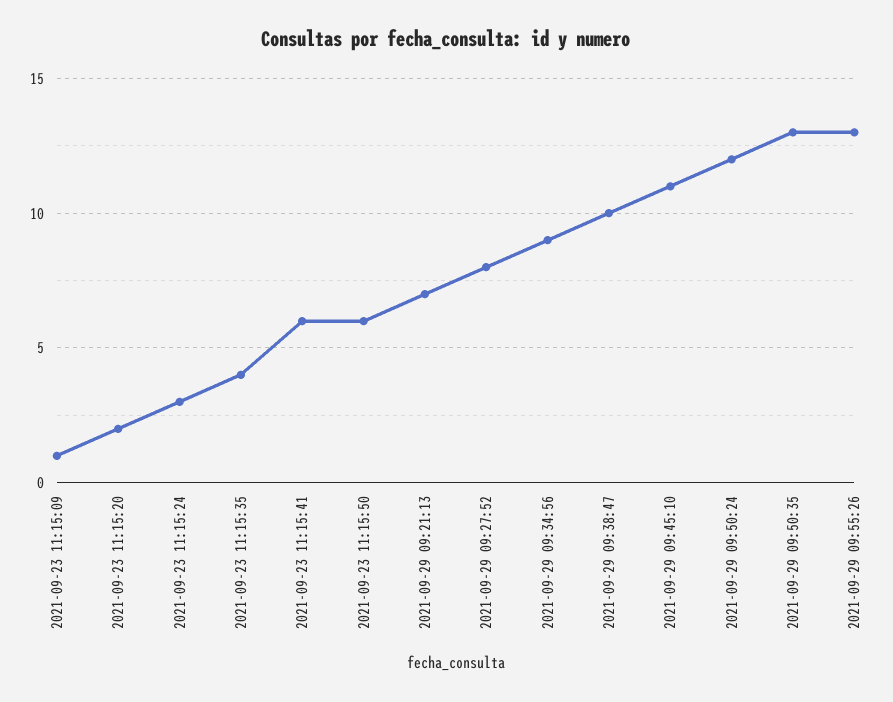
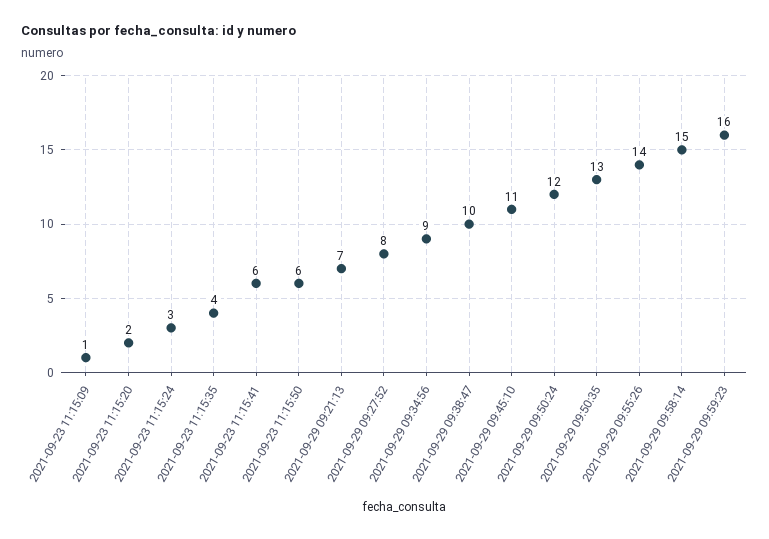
2021-09-29 09:55:26: 13 -> 14
2021-09-29 09:58:14: none -> 15
2021-09-29 09:59:23: none -> 16

